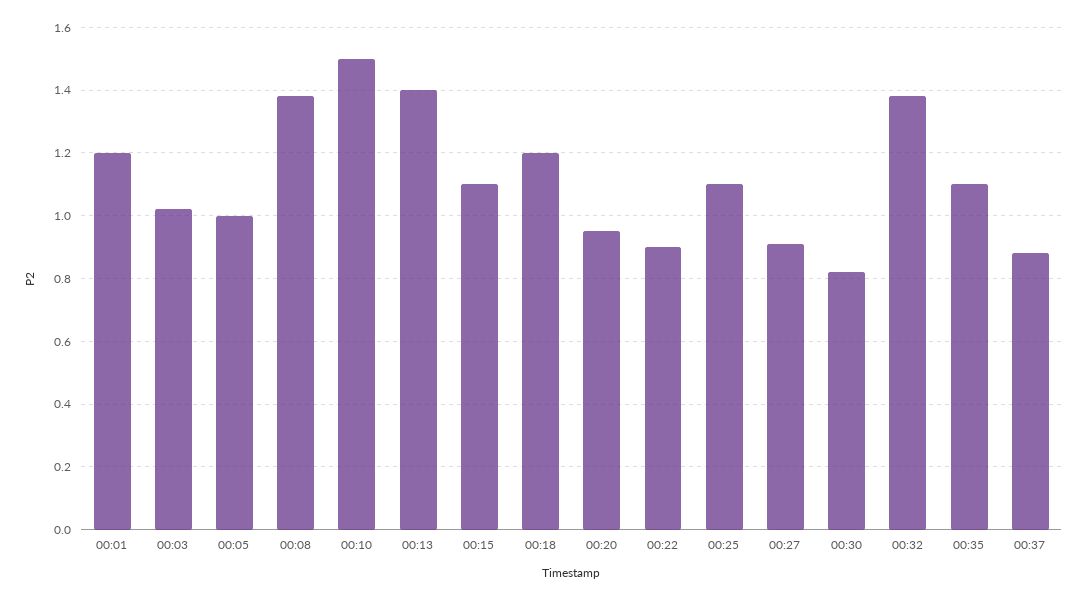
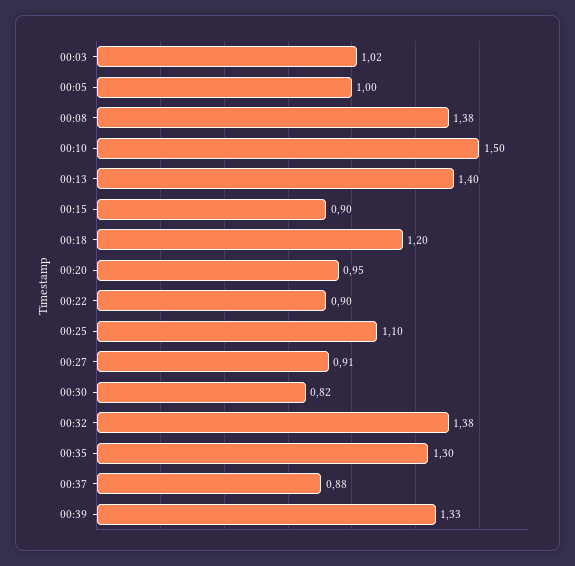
00:01: 1.2 -> none
00:15: 1.1 -> 0.9
00:35: 1.1 -> 1.3
00:39: none -> 1.33

